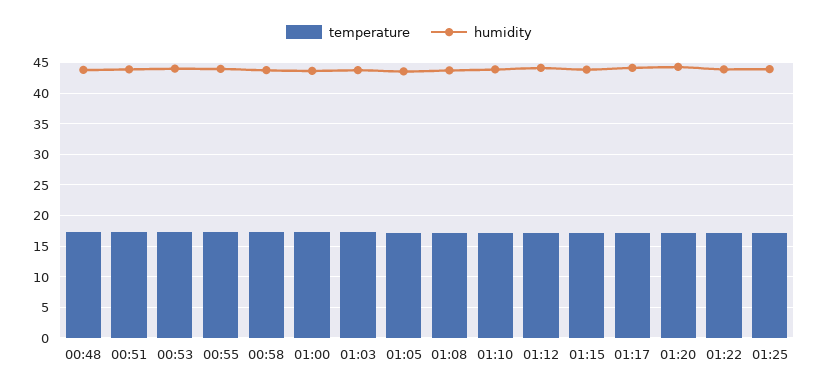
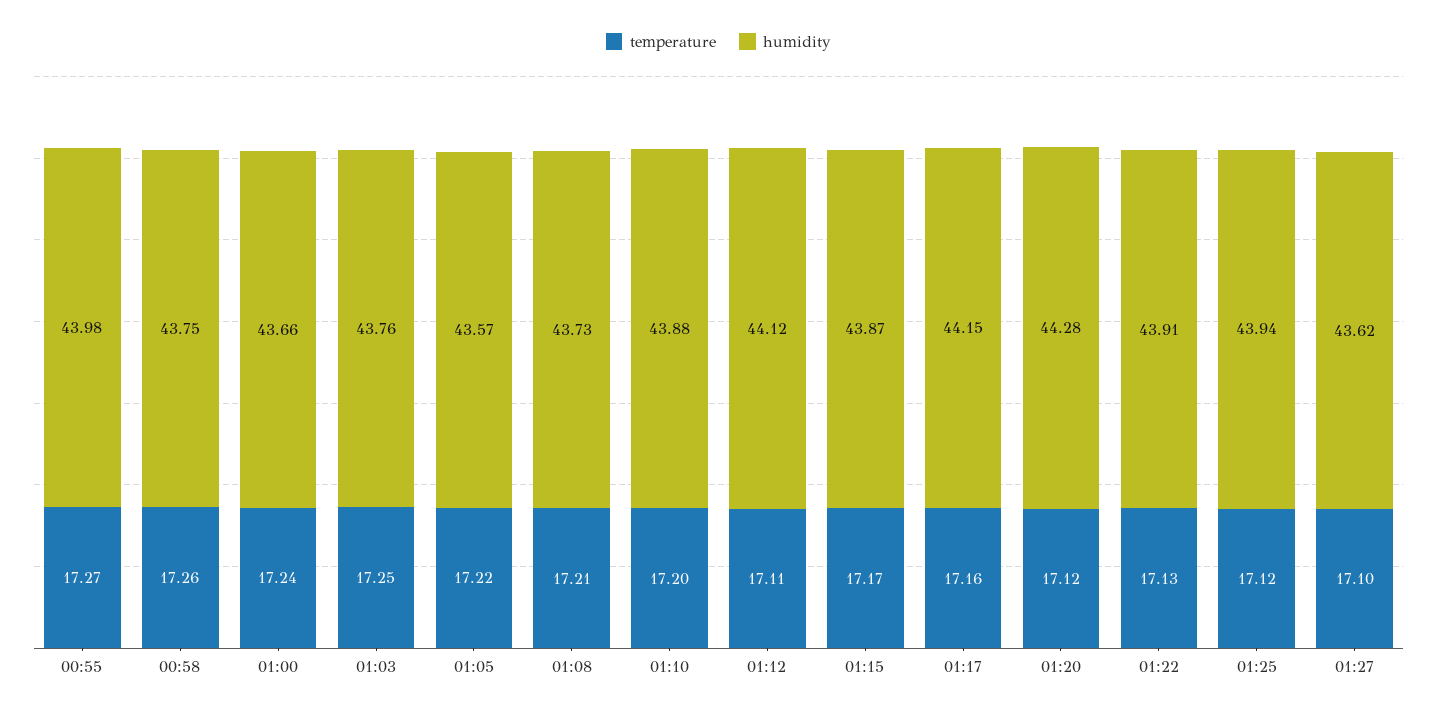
temperature, 00:48: 17 -> none
humidity, 00:48: 44 -> none
temperature, 00:51: 17 -> none
humidity, 00:51: 44 -> none
temperature, 00:53: 17 -> none
humidity, 00:53: 44 -> none
temperature, 01:27: none -> 17.1
humidity, 01:27: none -> 43.62

